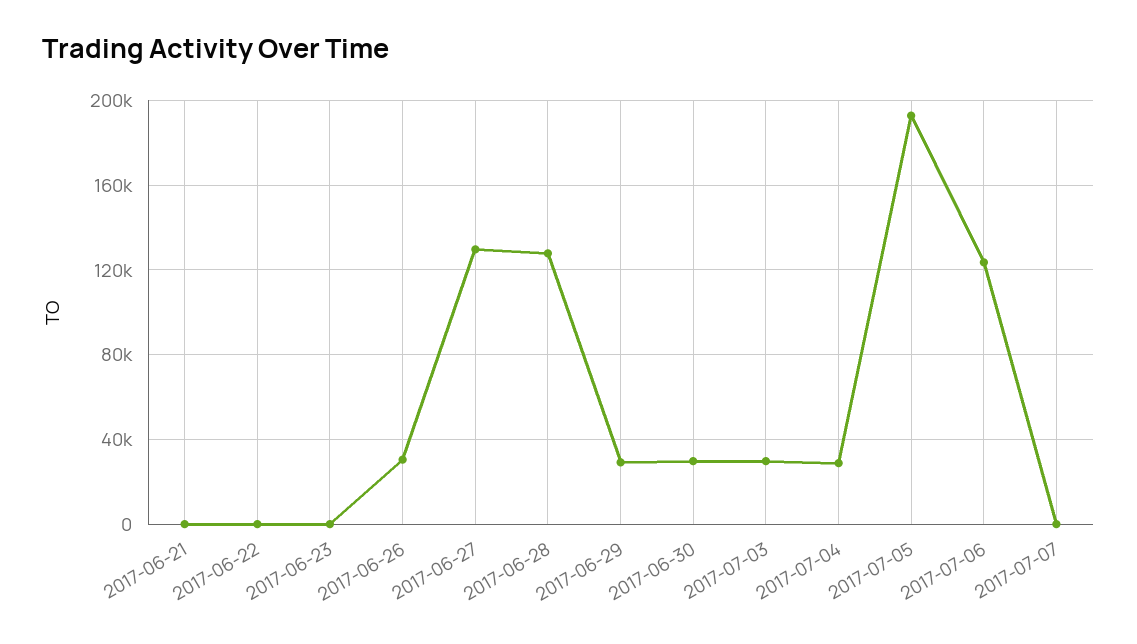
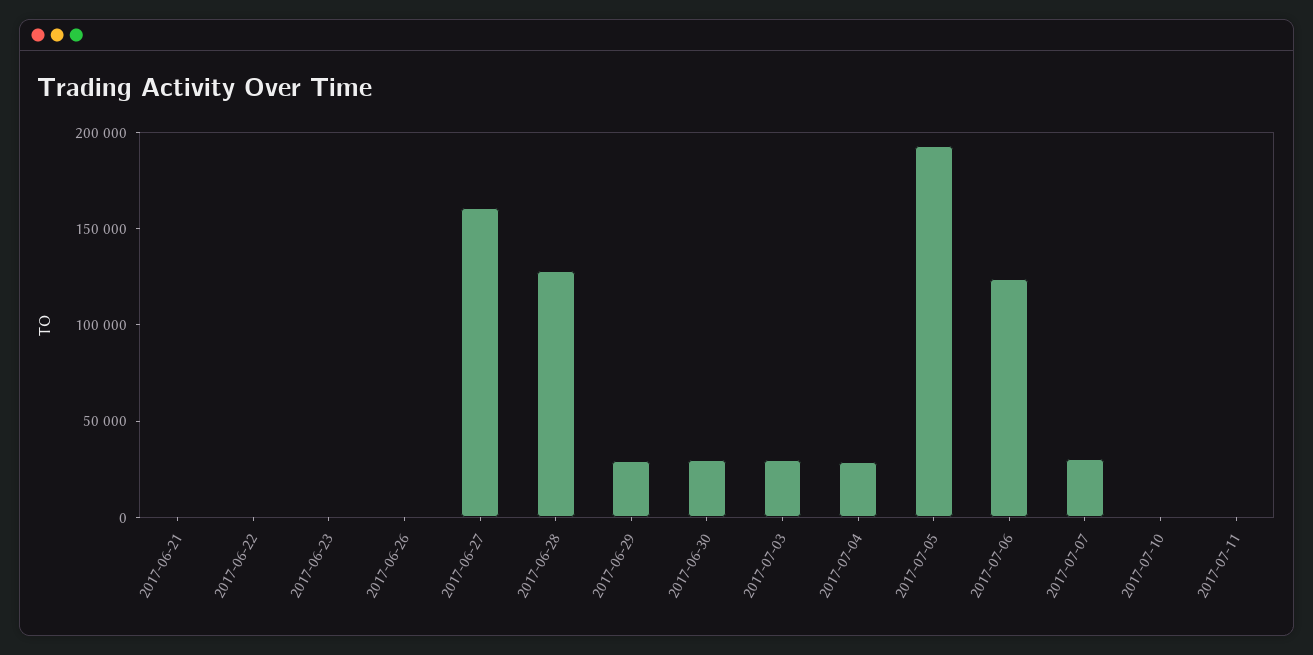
2017-06-26: 30000 -> 0
2017-06-27: 130000 -> 160000
2017-07-07: 0 -> 30000
2017-07-10: none -> 0
2017-07-11: none -> 0

